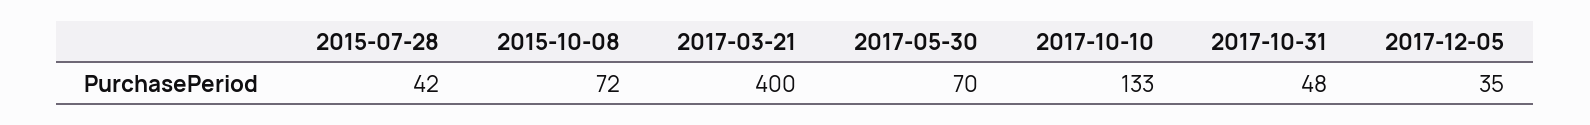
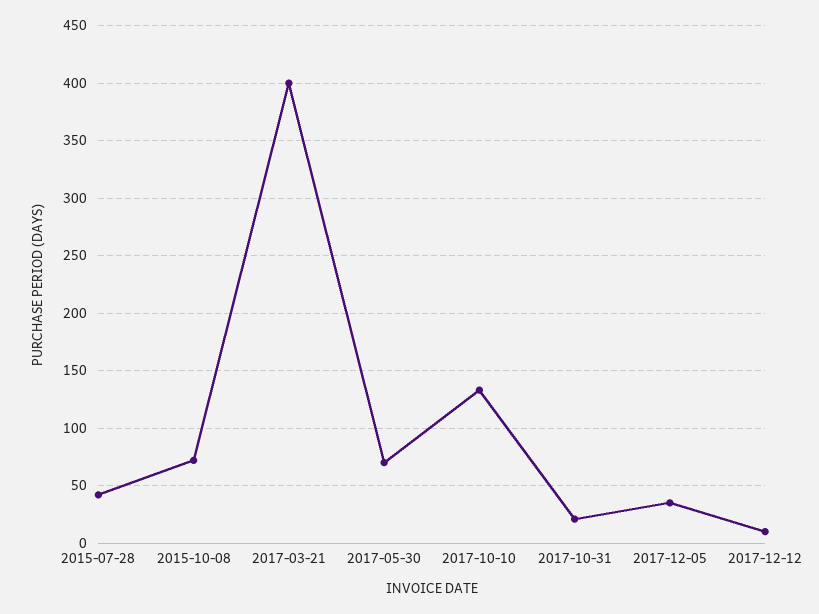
2017-10-31: 48 -> 20
2017-12-12: none -> 10

